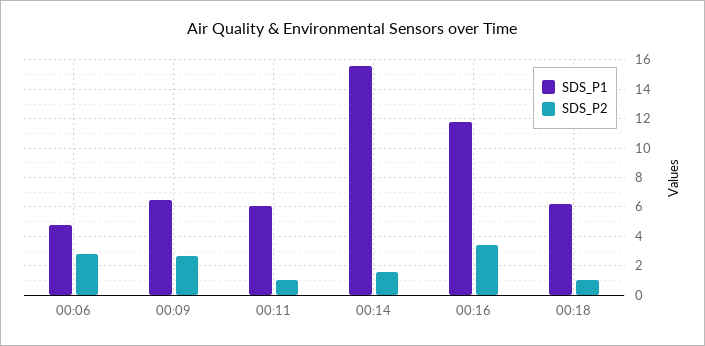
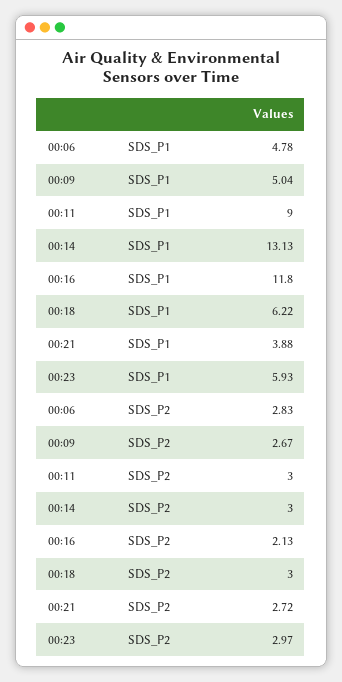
SDS_P1, 00:09: 6.5 -> 5.04
SDS_P1, 00:11: 6 -> 9
SDS_P2, 00:11: 1 -> 3
SDS_P1, 00:14: 15.5 -> 13.13
SDS_P2, 00:14: 1.5 -> 3
SDS_P2, 00:16: 3.5 -> 2.13
SDS_P2, 00:18: 1 -> 3
SDS_P1, 00:21: none -> 3.88
SDS_P1, 00:23: none -> 5.93
SDS_P2, 00:21: none -> 2.72
SDS_P2, 00:23: none -> 2.97

